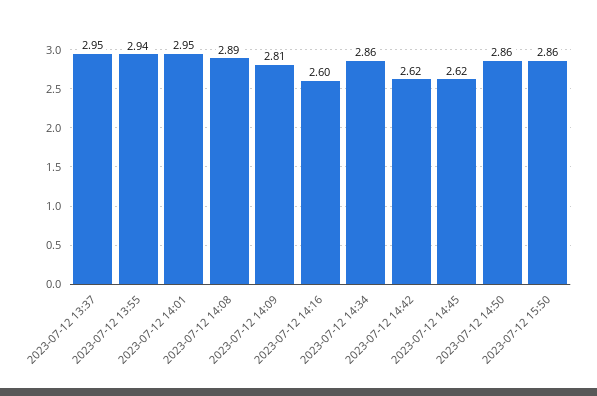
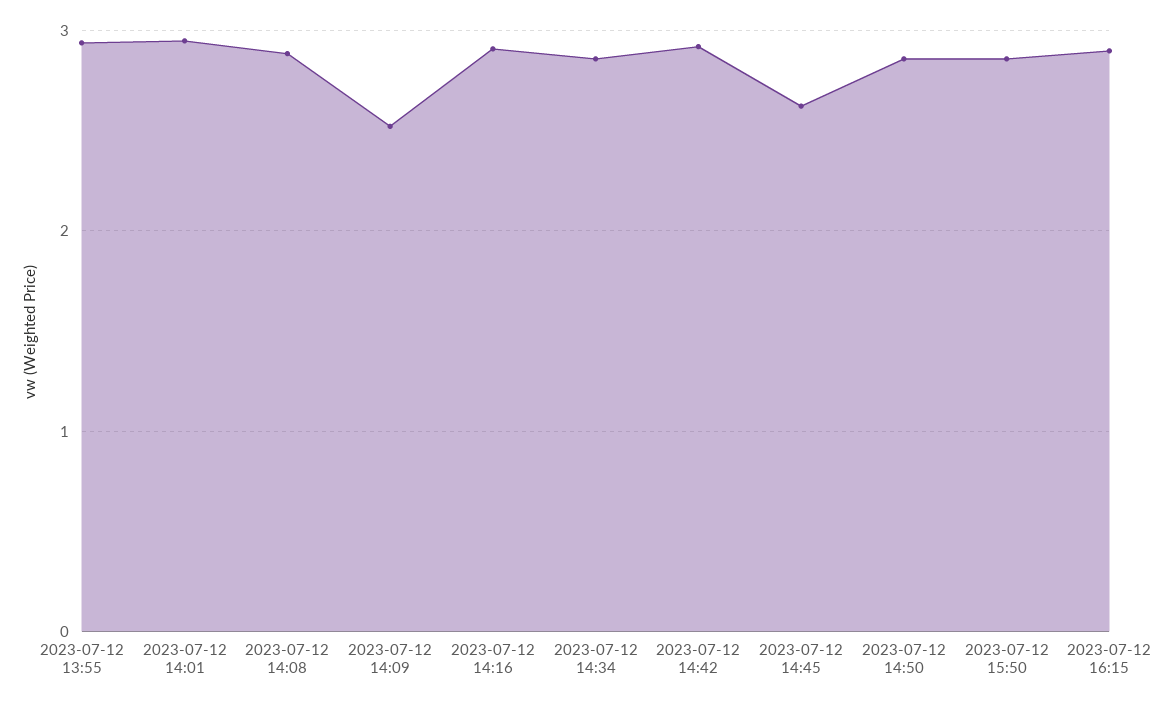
2023-07-12 13:37: 2.95 -> none
2023-07-12 14:09: 2.81 -> 2.5
2023-07-12 14:16: 2.6 -> 2.9
2023-07-12 14:42: 2.62 -> 2.9
2023-07-12 16:15: none -> 2.9

